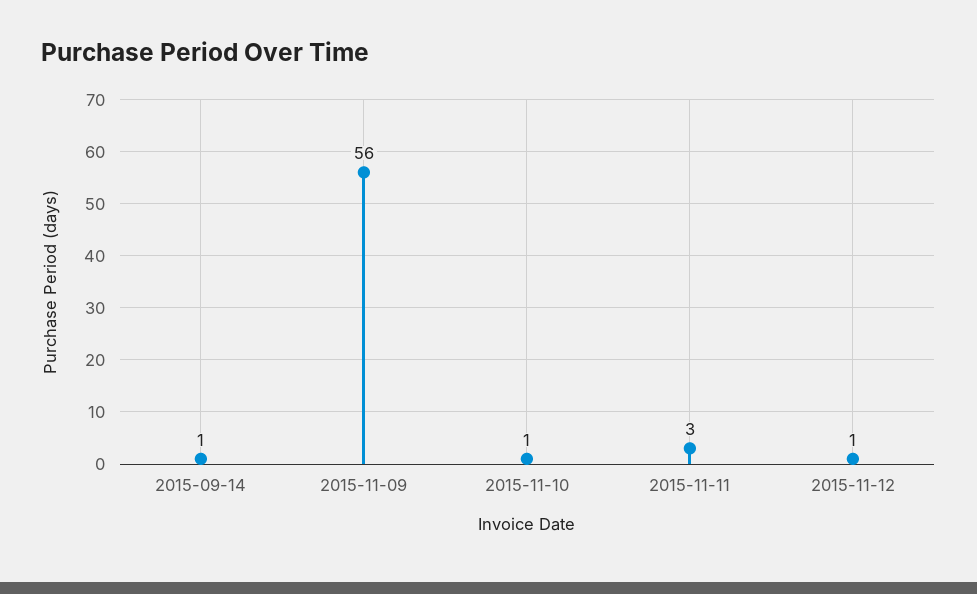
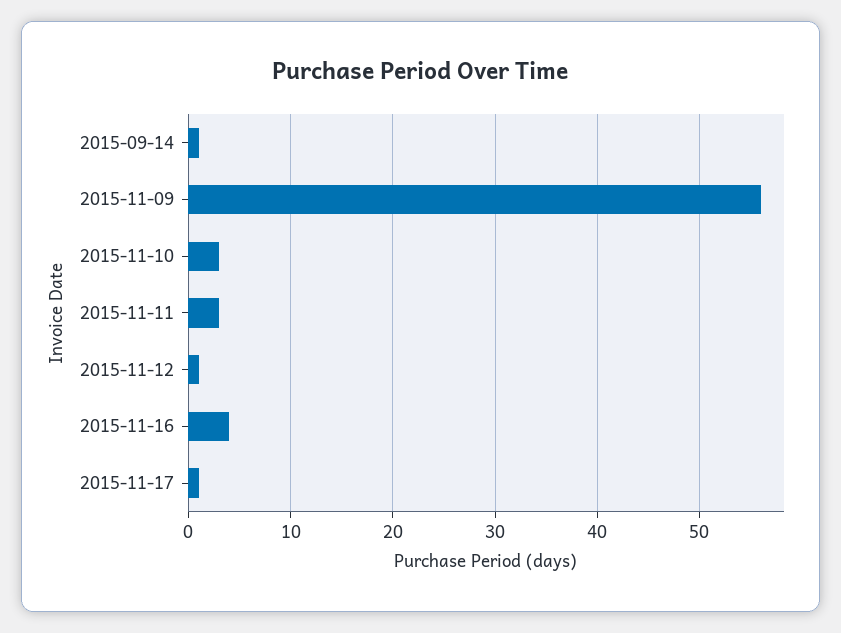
2015-11-10: 1 -> 3
2015-11-16: none -> 4
2015-11-17: none -> 1

